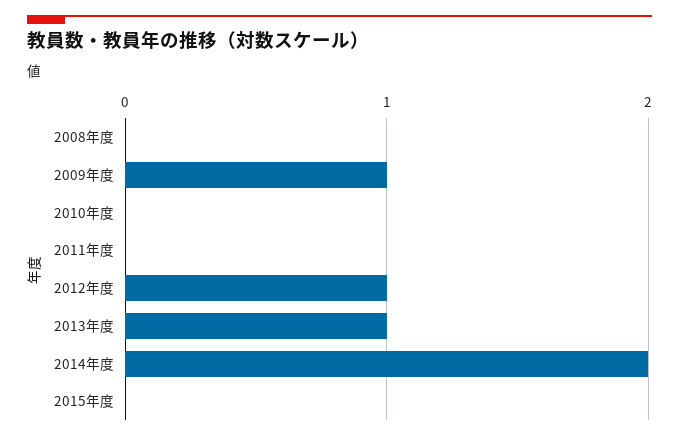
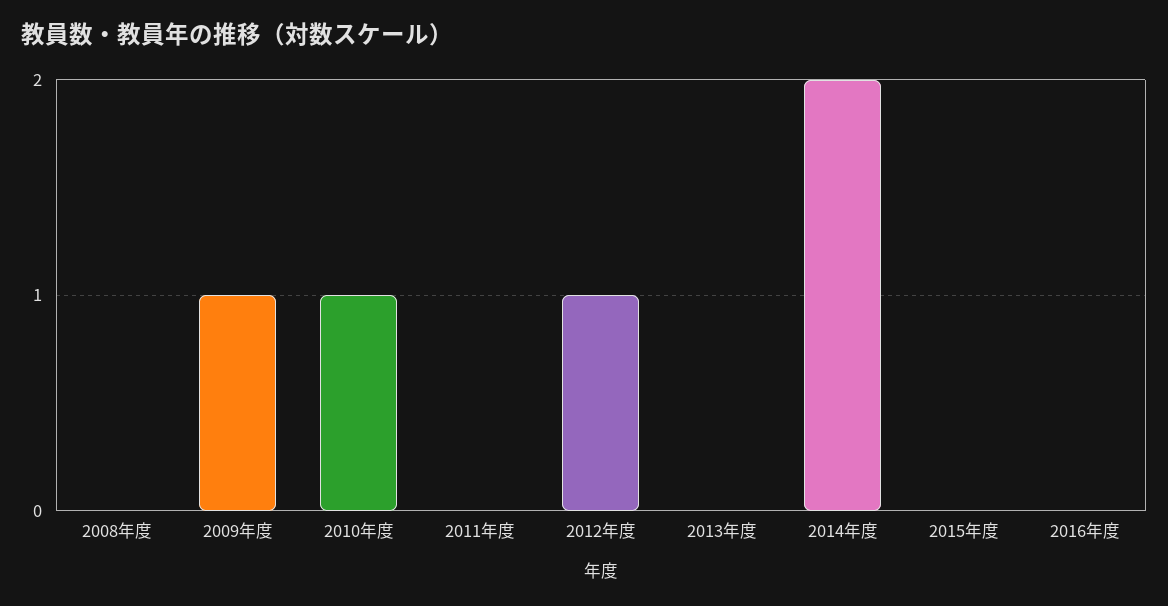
2010年度: 0 -> 1
2013年度: 1 -> 0
2016年度: none -> 0

